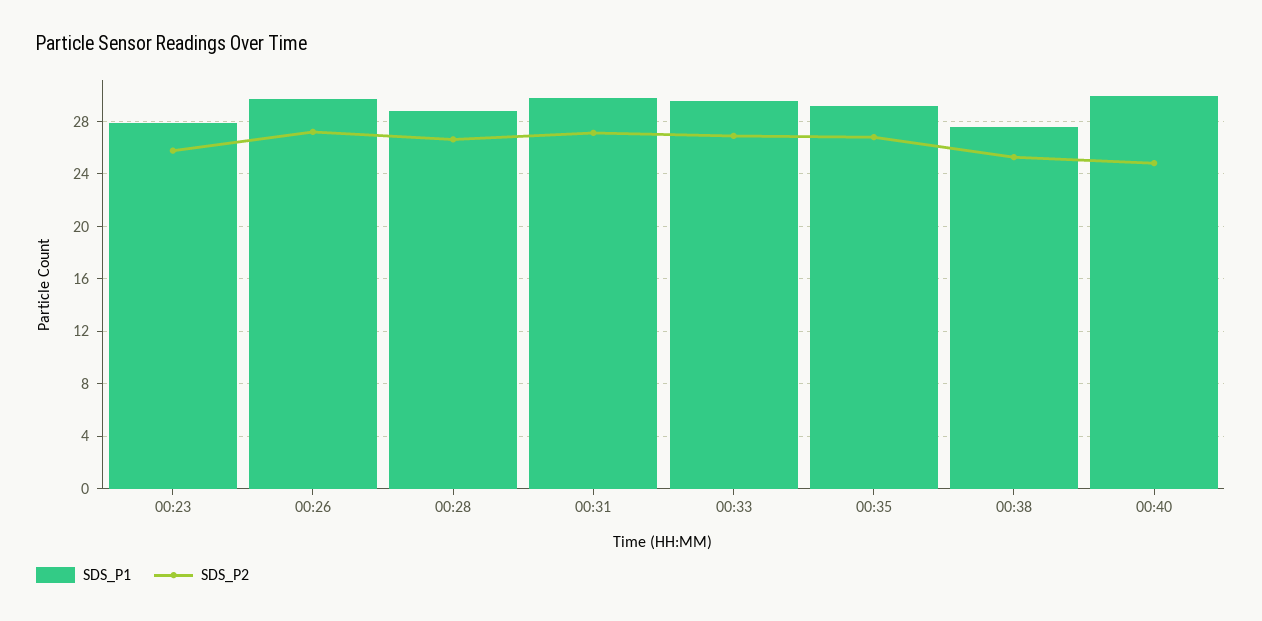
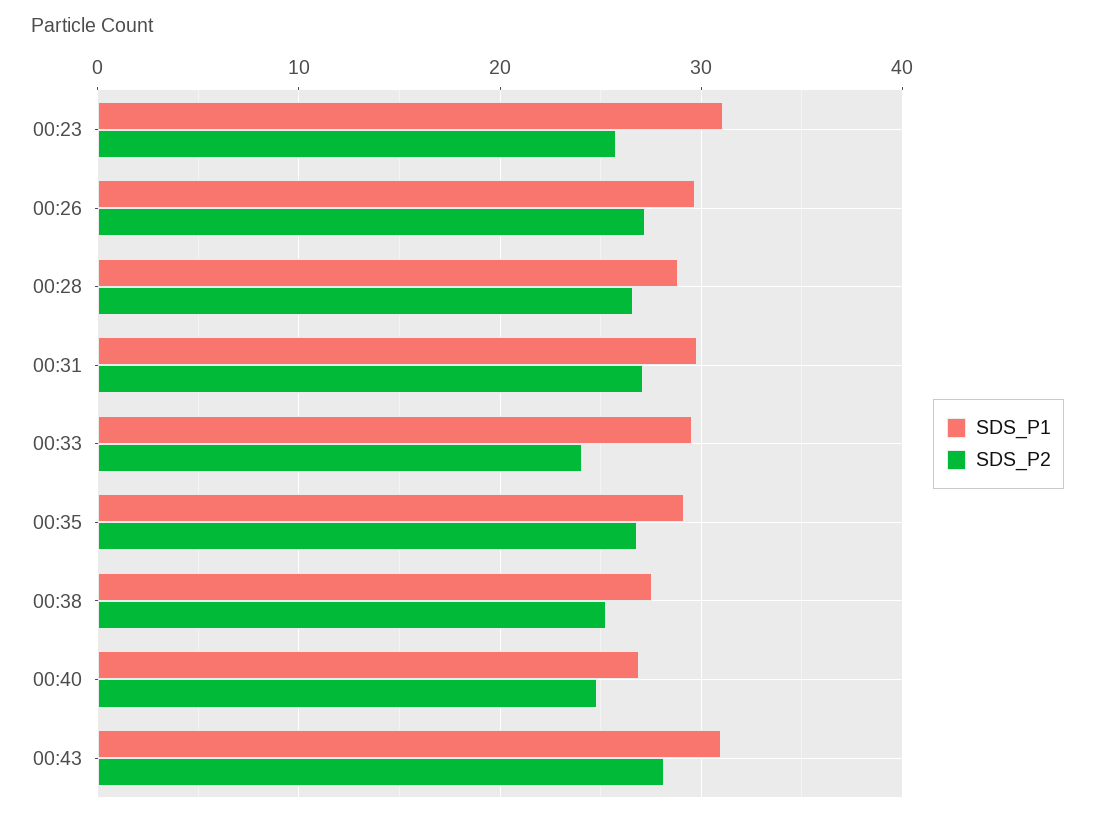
SDS_P1, 00:23: 28 -> 31
SDS_P2, 00:33: 27 -> 24
SDS_P1, 00:40: 30 -> 27
SDS_P1, 00:43: none -> 31
SDS_P2, 00:43: none -> 28

